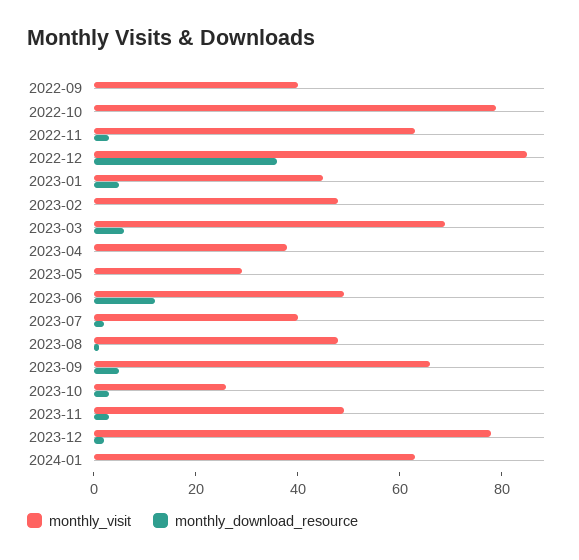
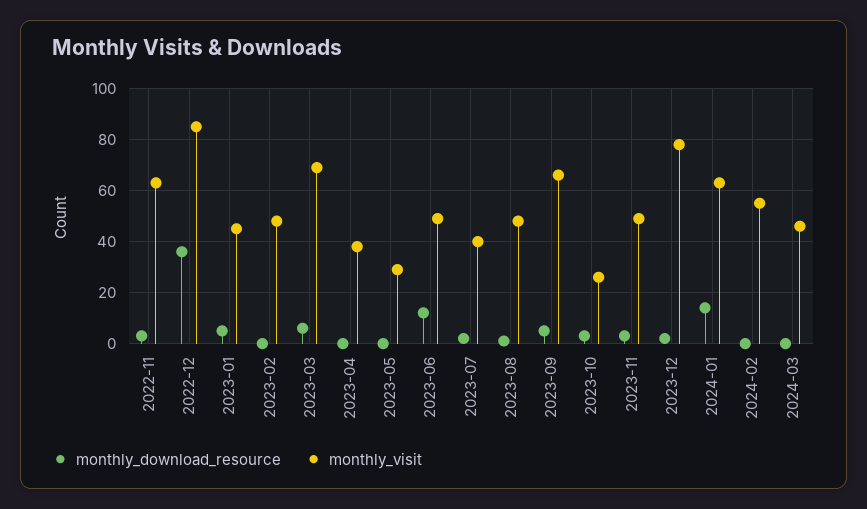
monthly_visit, 2022-09: 40 -> none
monthly_download_resource, 2022-09: 0 -> none
monthly_visit, 2022-10: 80 -> none
monthly_download_resource, 2022-10: 0 -> none
monthly_download_resource, 2024-01: 0 -> 15
monthly_download_resource, 2024-02: none -> 0
monthly_visit, 2024-02: none -> 55
monthly_download_resource, 2024-03: none -> 0
monthly_visit, 2024-03: none -> 45

